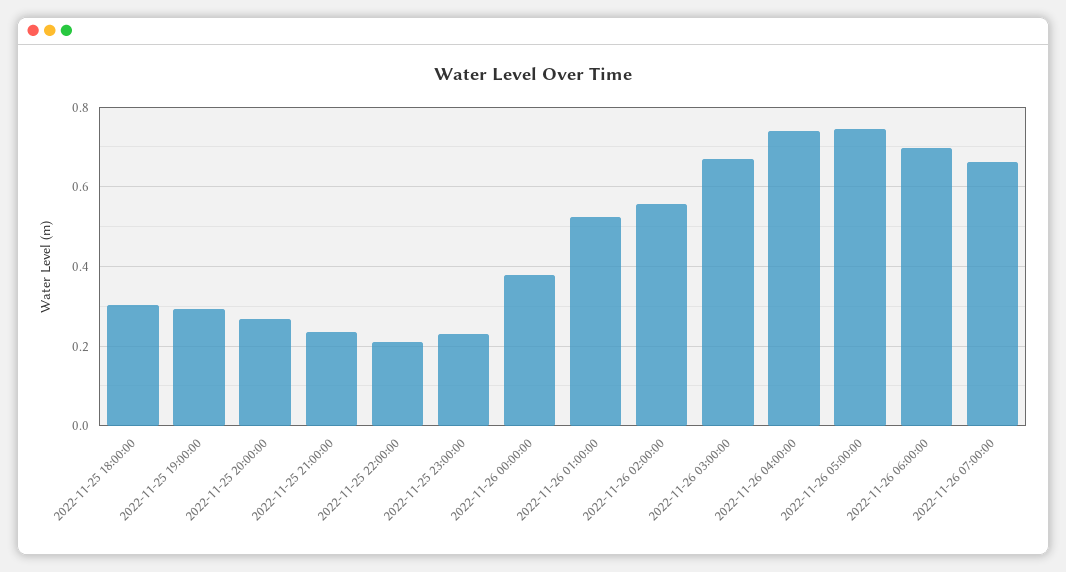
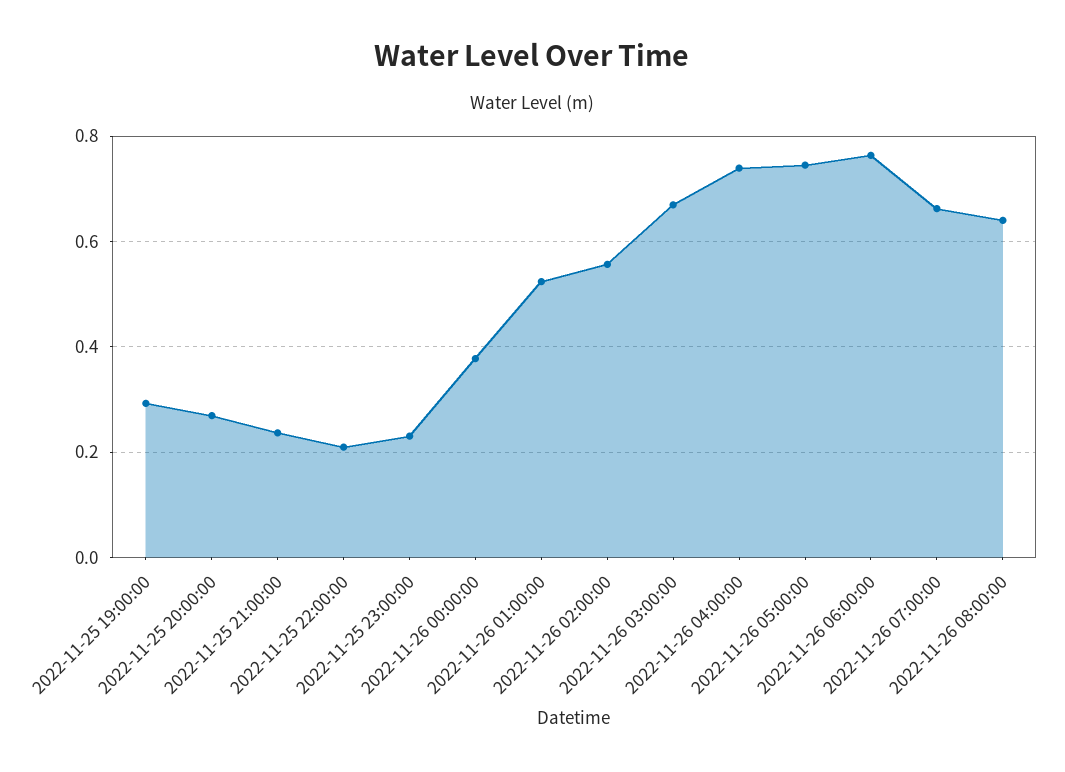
2022-11-25 18:00:00: 0.3 -> none
2022-11-26 06:00:00: 0.7 -> 0.76
2022-11-26 08:00:00: none -> 0.64

